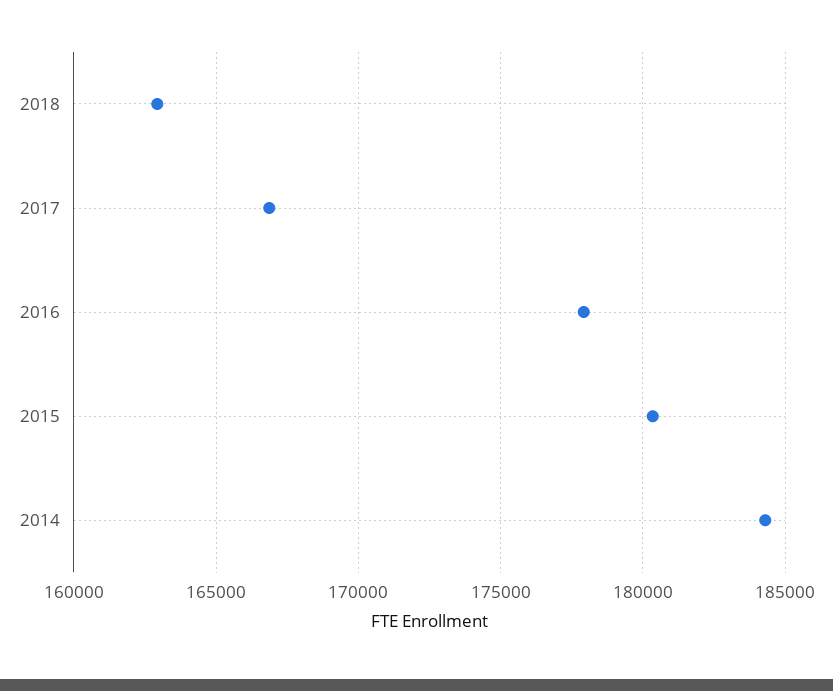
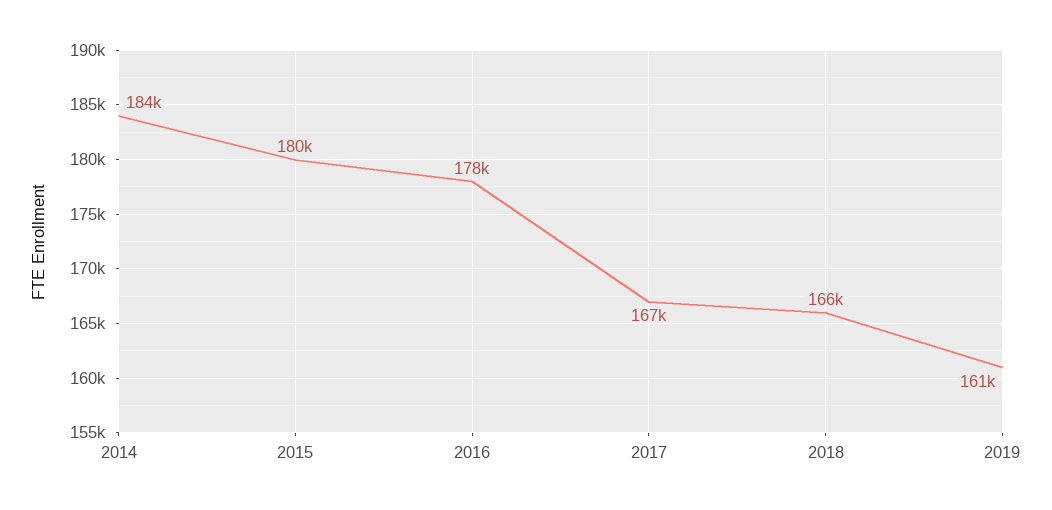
2018: 163000 -> 166000
2019: none -> 161000

